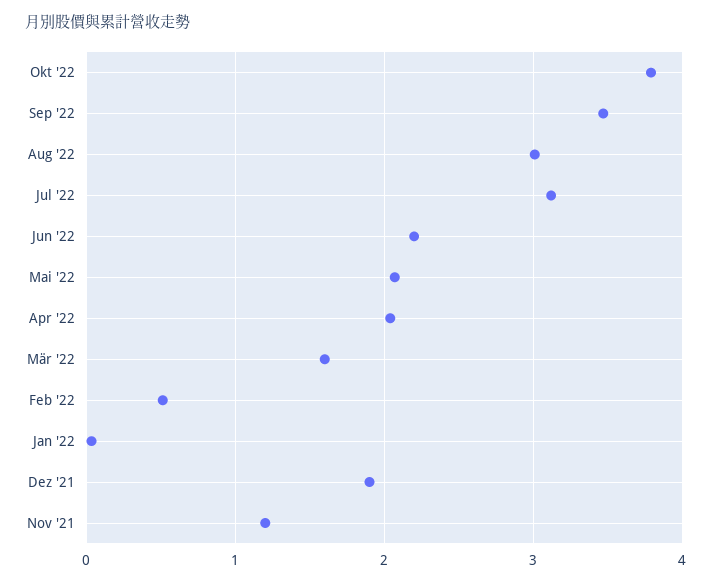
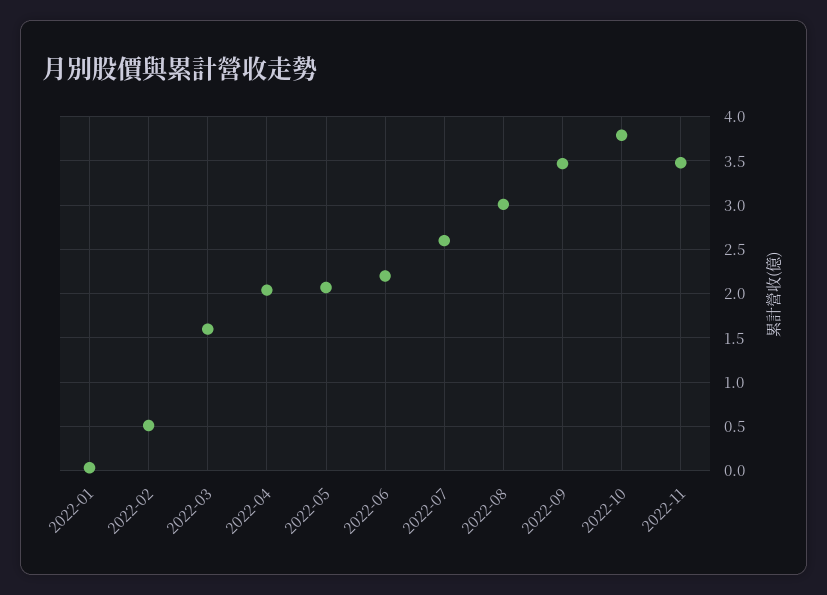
Jul '22: 3.1 -> 2.6
Dez '21: 1.9 -> none
Nov '21: 1.2 -> none
2022-11: none -> 3.5

